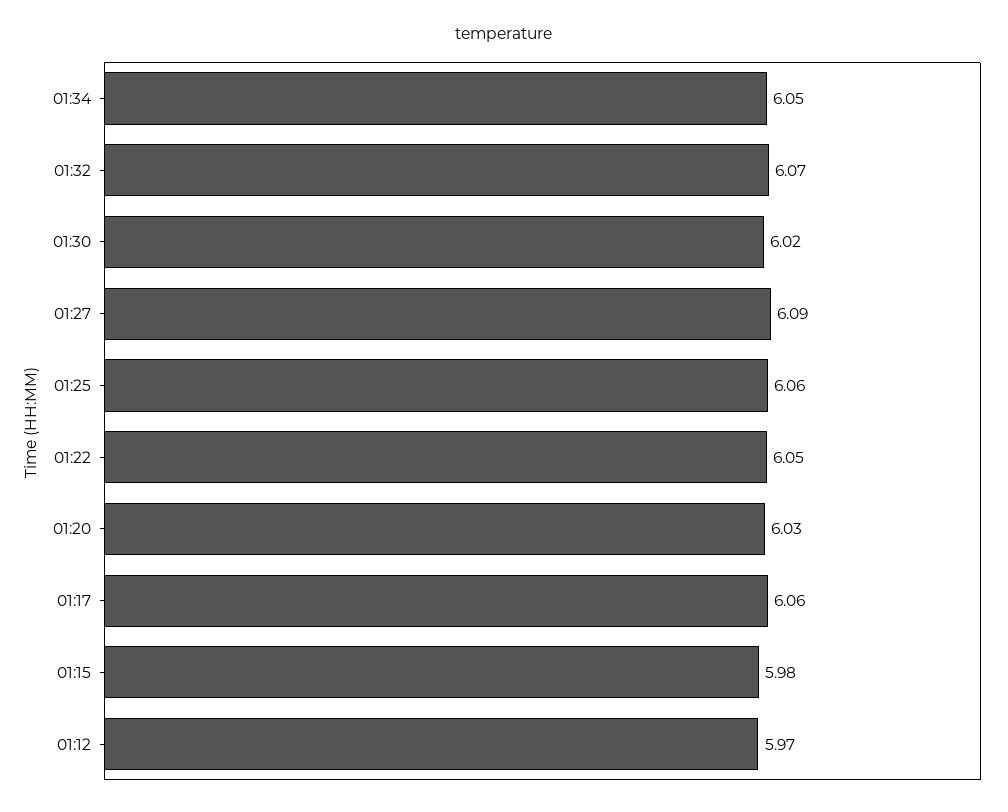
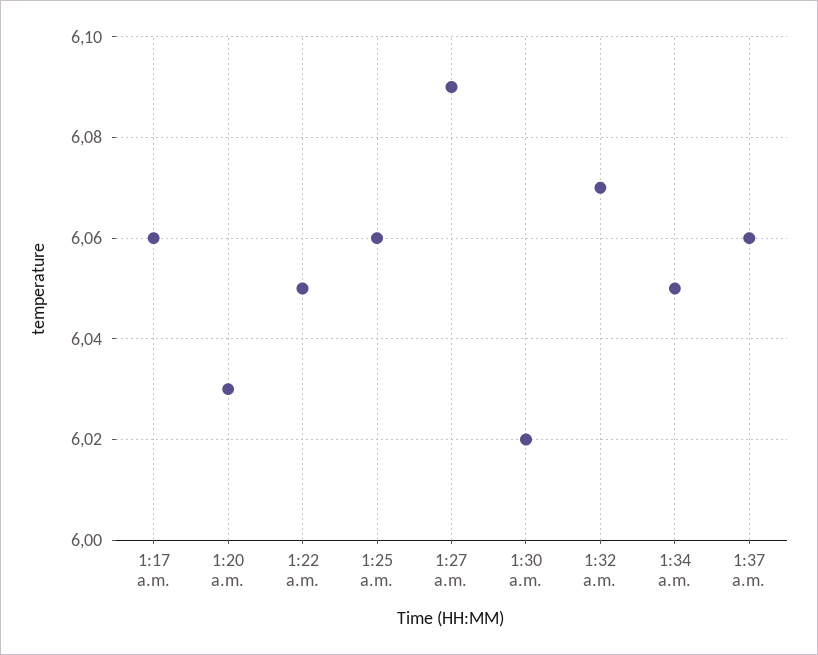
01:15: 5.98 -> none
01:12: 5.97 -> none
1:37 a.m.: none -> 6.06

